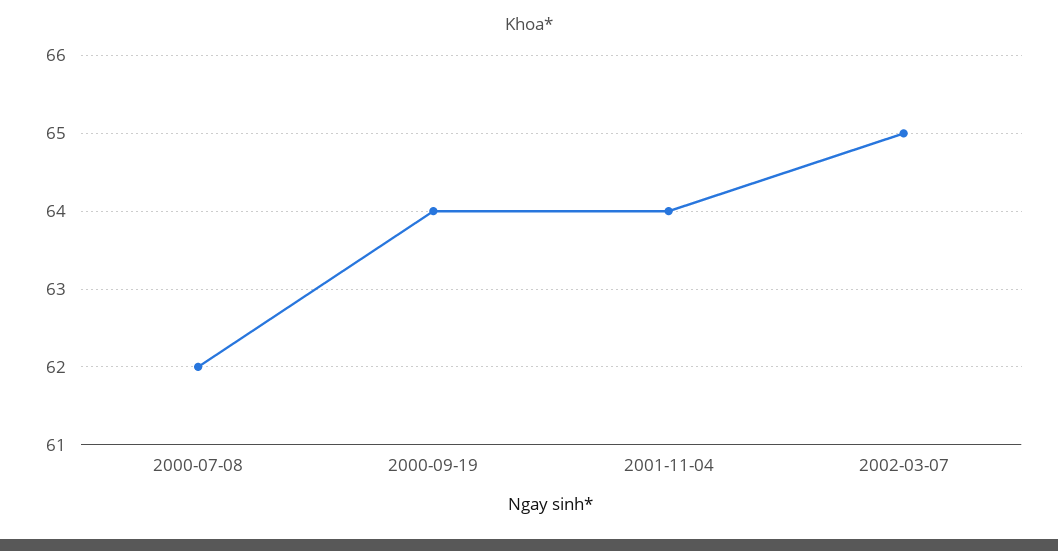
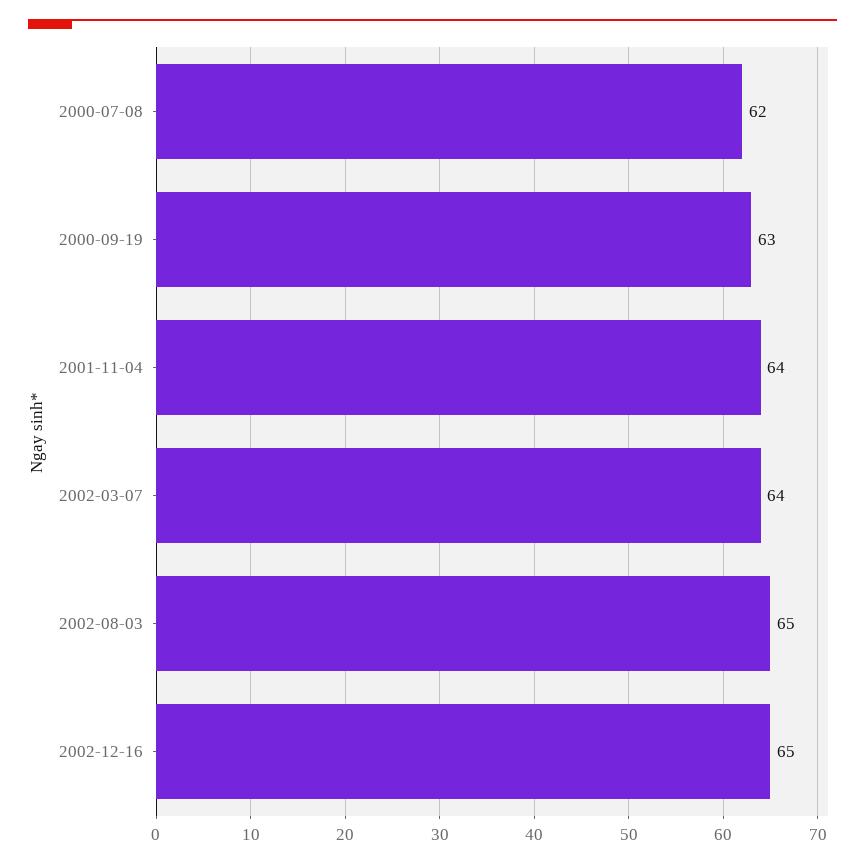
2000-09-19: 64 -> 63
2002-03-07: 65 -> 64
2002-08-03: none -> 65
2002-12-16: none -> 65

